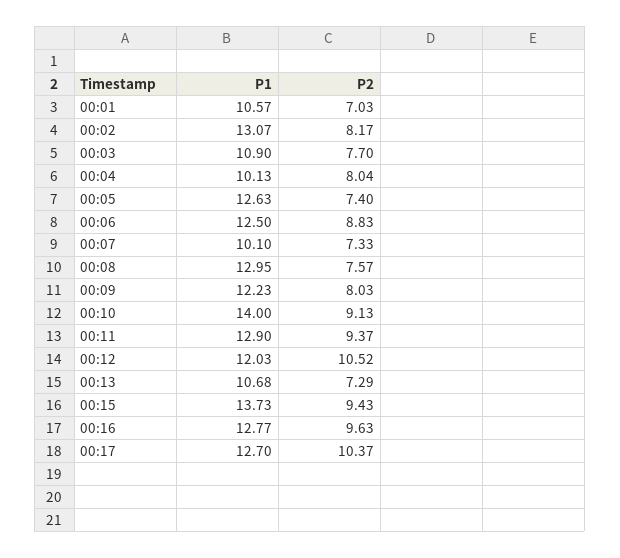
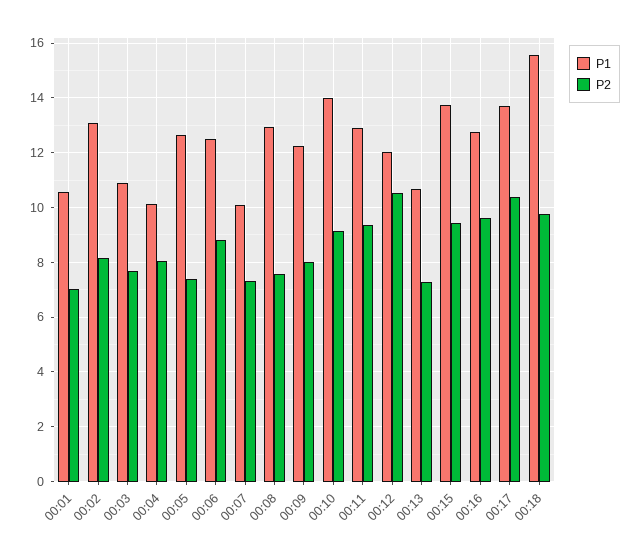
P1, 00:17: 12.7 -> 13.75
P1, 00:18: none -> 15.5
P2, 00:18: none -> 9.75

